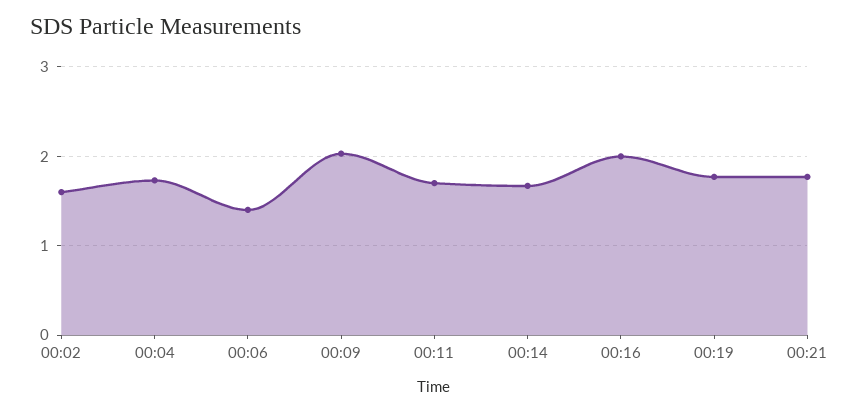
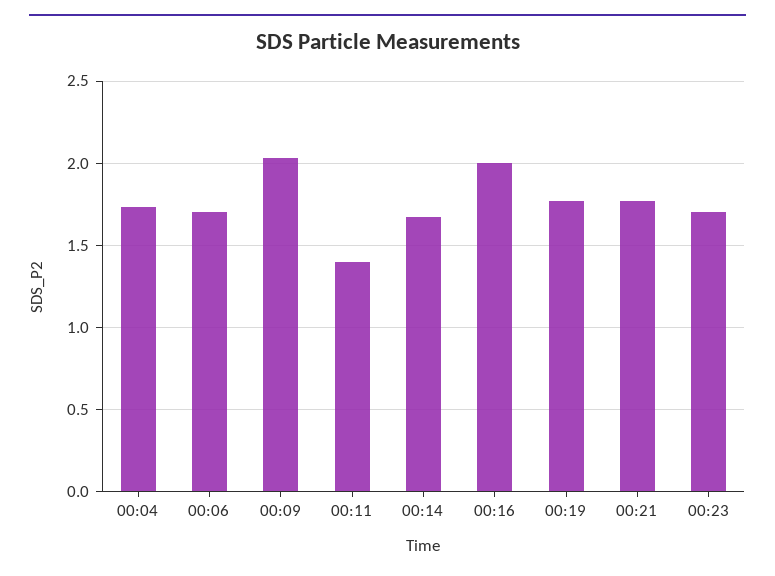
00:02: 1.6 -> none
00:06: 1.4 -> 1.7
00:11: 1.7 -> 1.4
00:23: none -> 1.7

